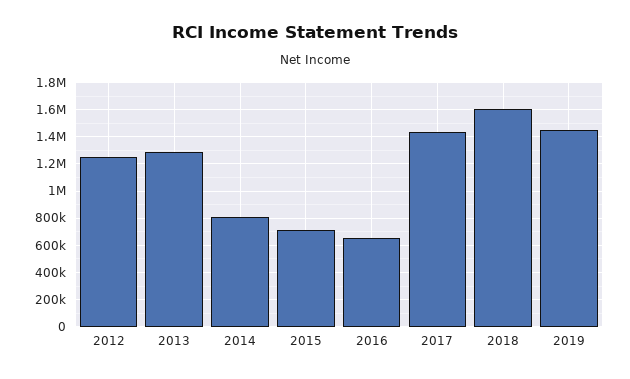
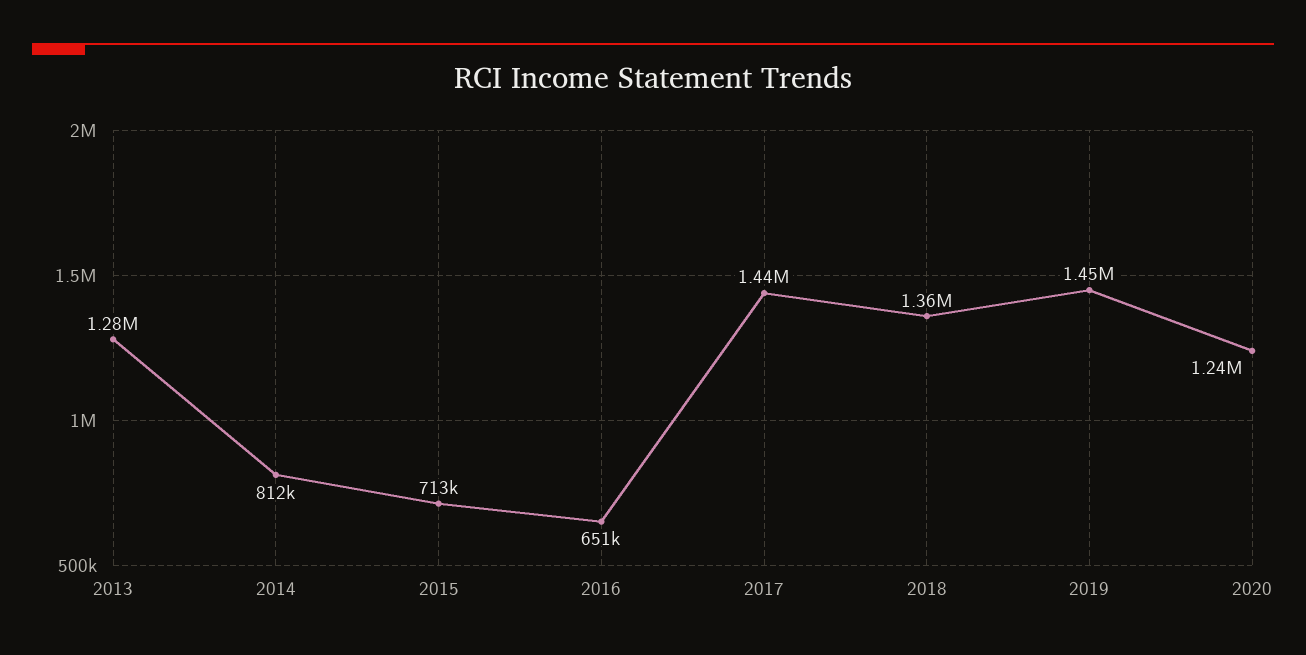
2012: 1250000 -> none
2018: 1600000 -> 1360000
2020: none -> 1240000

